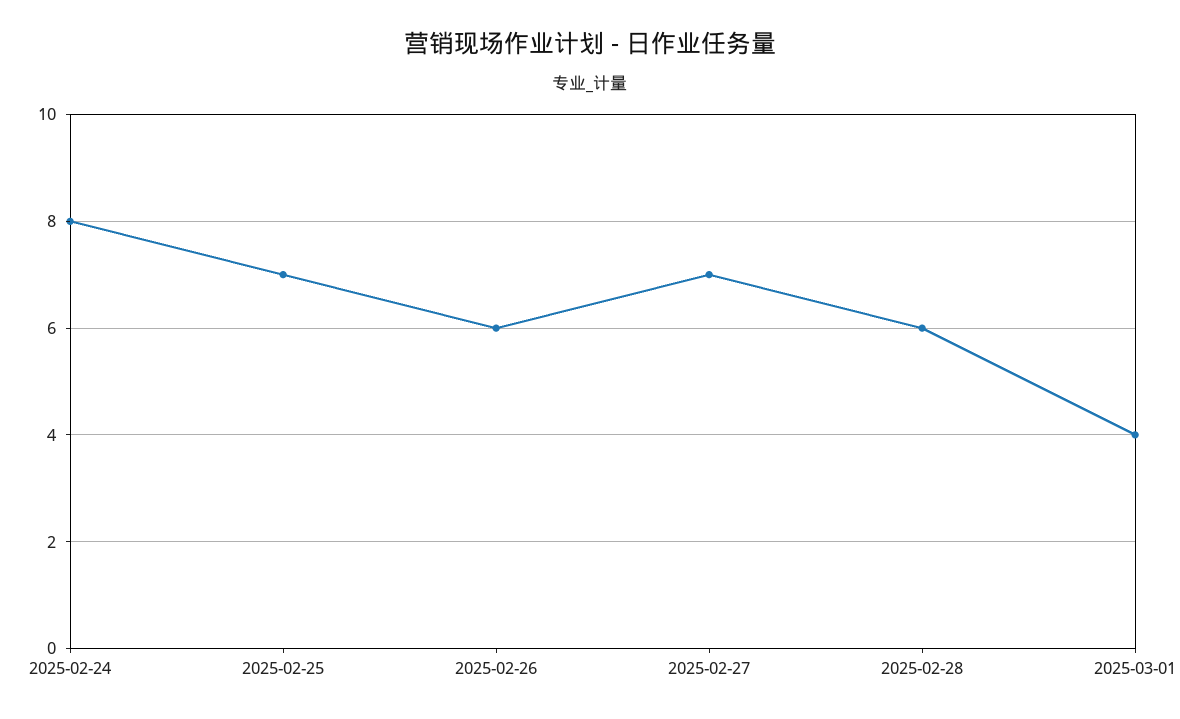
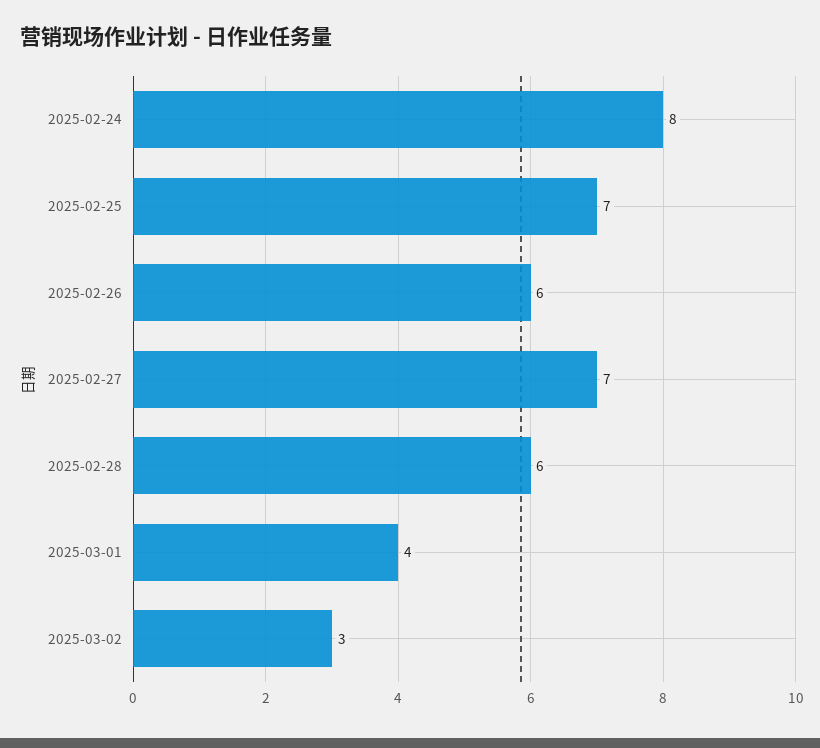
2025-03-02: none -> 3

